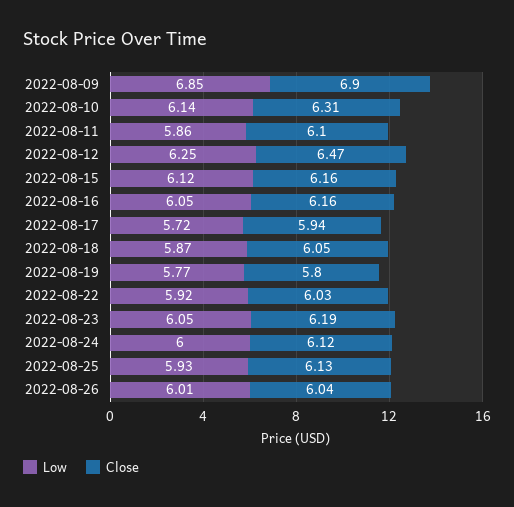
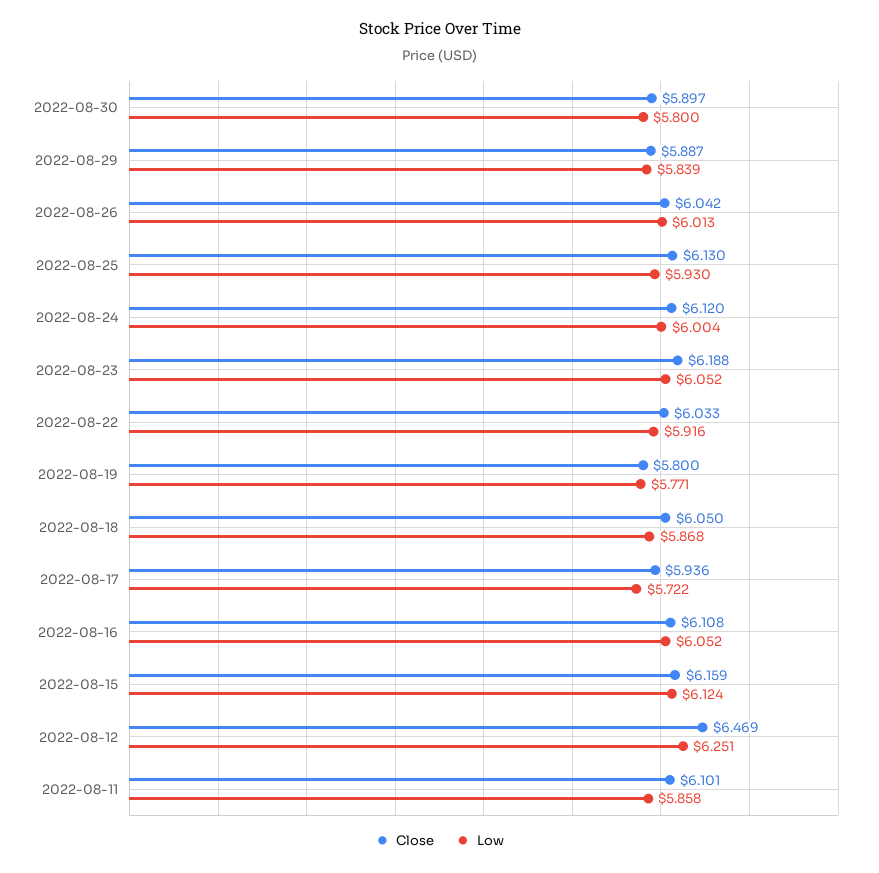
Low, 2022-08-09: 6.85 -> none
Close, 2022-08-09: 6.9 -> none
Low, 2022-08-10: 6.14 -> none
Close, 2022-08-10: 6.31 -> none
Close, 2022-08-16: 6.16 -> 6.108
Close, 2022-08-30: none -> 5.897
Low, 2022-08-30: none -> 5.8
Close, 2022-08-29: none -> 5.887
Low, 2022-08-29: none -> 5.839

